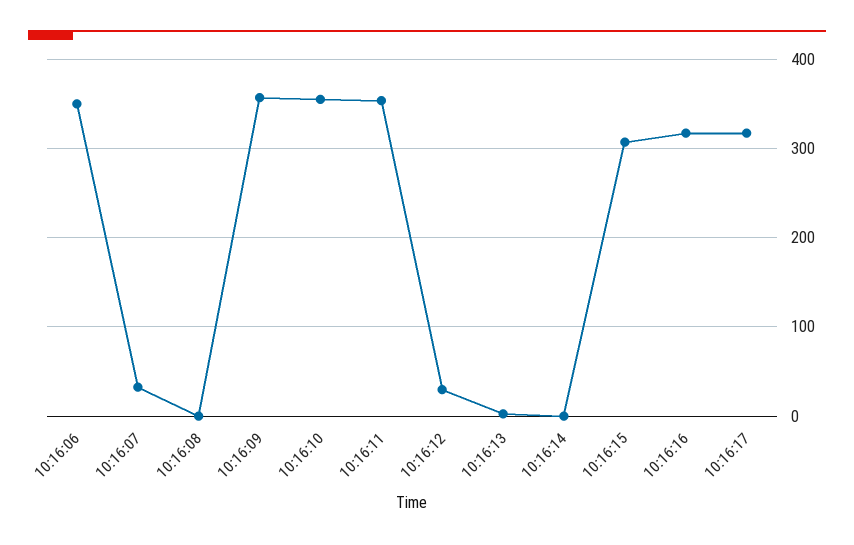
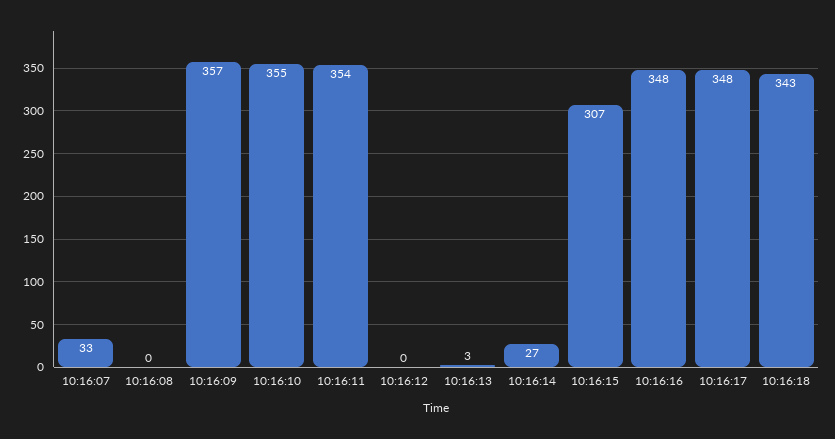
10:16:06: 350 -> none
10:16:12: 30 -> 0
10:16:14: 0 -> 27
10:16:16: 320 -> 348
10:16:17: 320 -> 348
10:16:18: none -> 343

